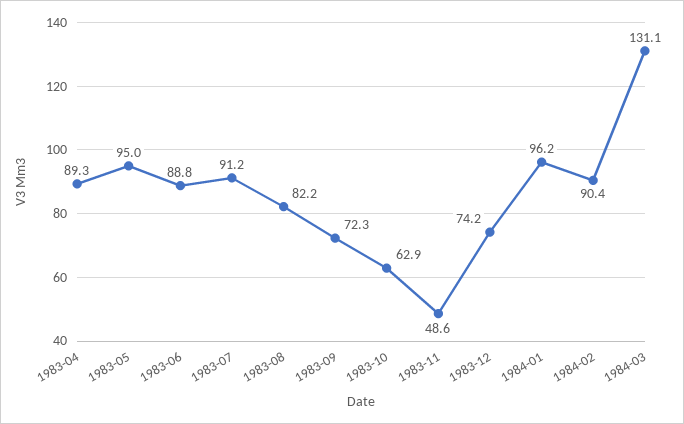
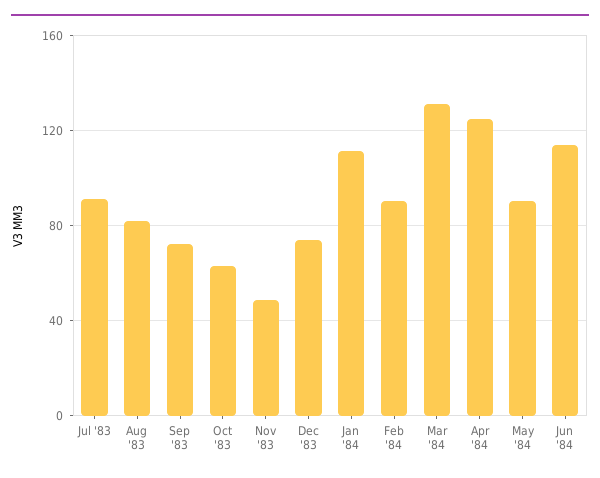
1983-04: 89.3 -> none
1983-05: 95 -> none
1983-06: 88.8 -> none
1984-01: 96.2 -> 110
Apr '84: none -> 125
May '84: none -> 90
Jun '84: none -> 115

